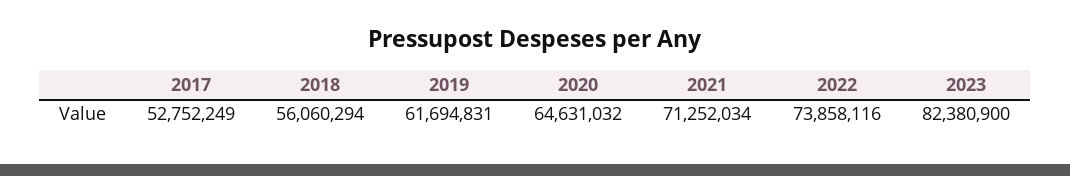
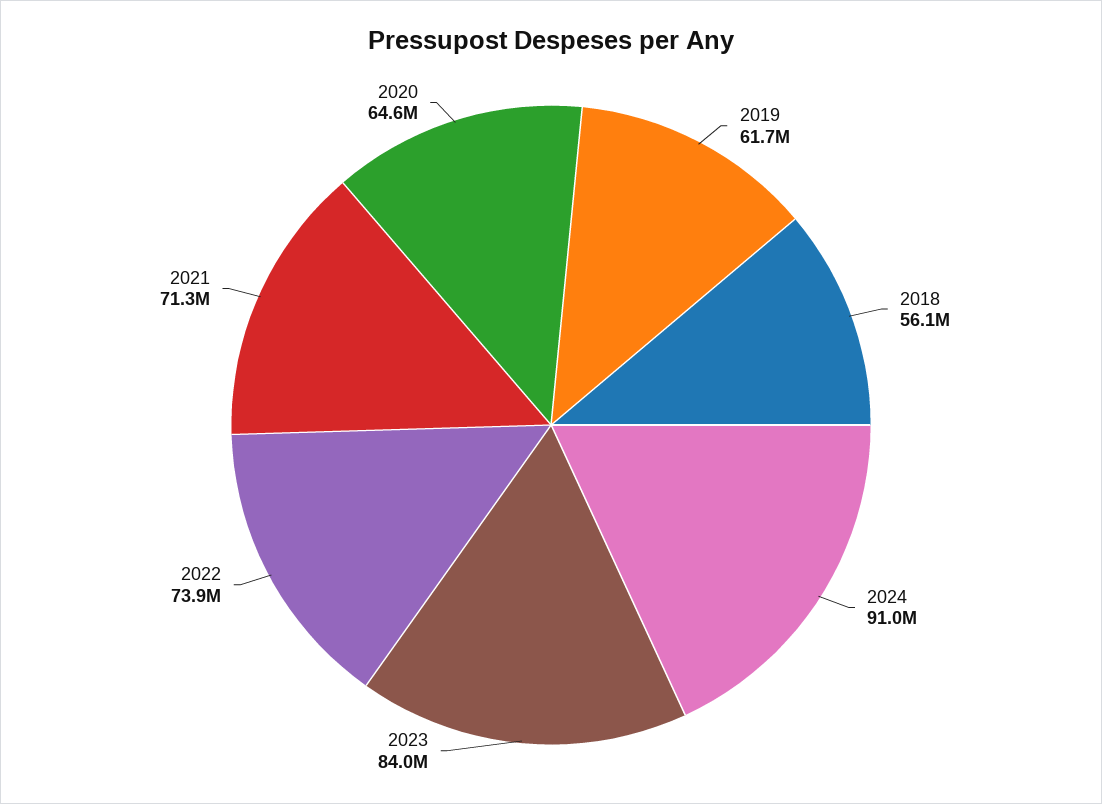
2017: 52752249 -> none
2023: 82380900 -> 84000000
2024: none -> 91000000

